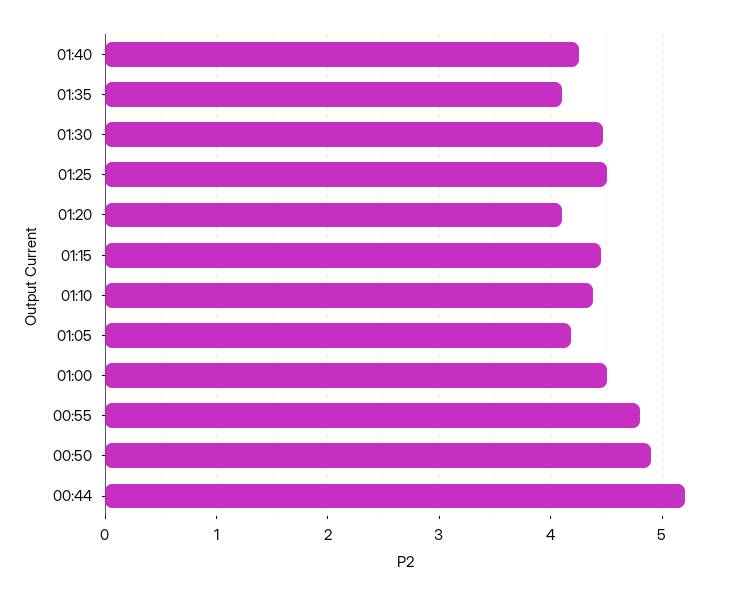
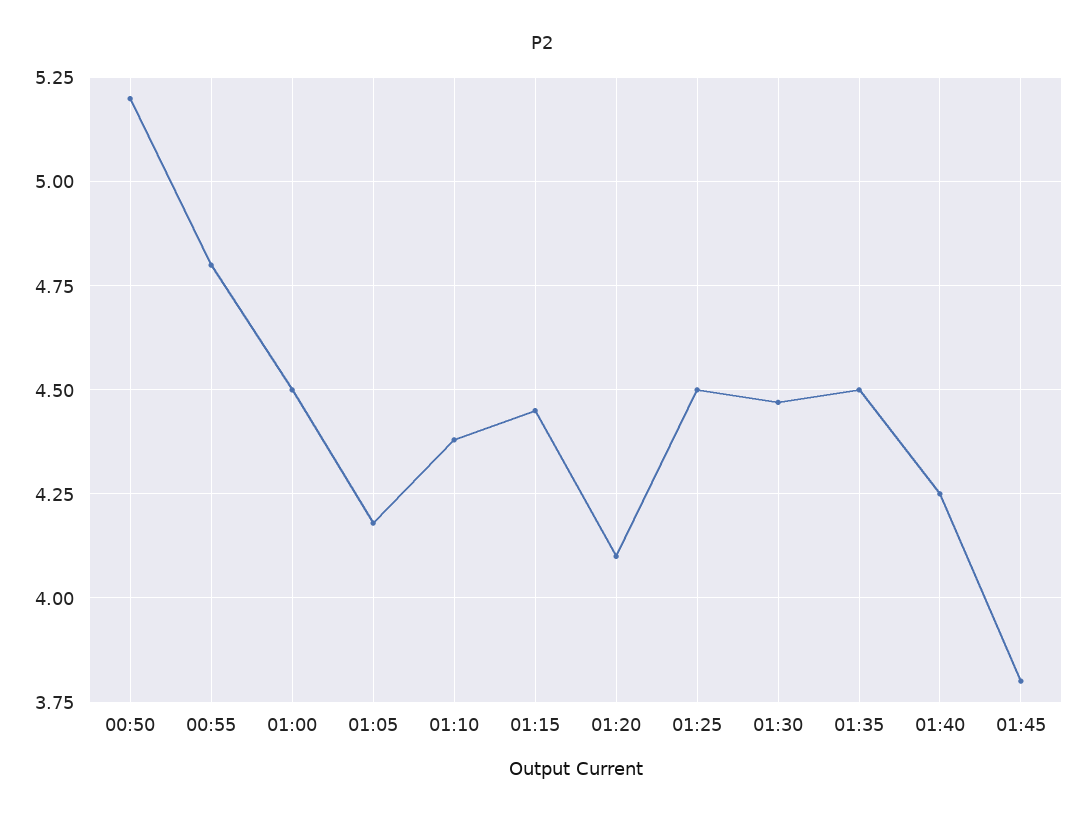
01:35: 4.1 -> 4.5
00:50: 4.9 -> 5.2
00:44: 5.2 -> none
01:45: none -> 3.8

